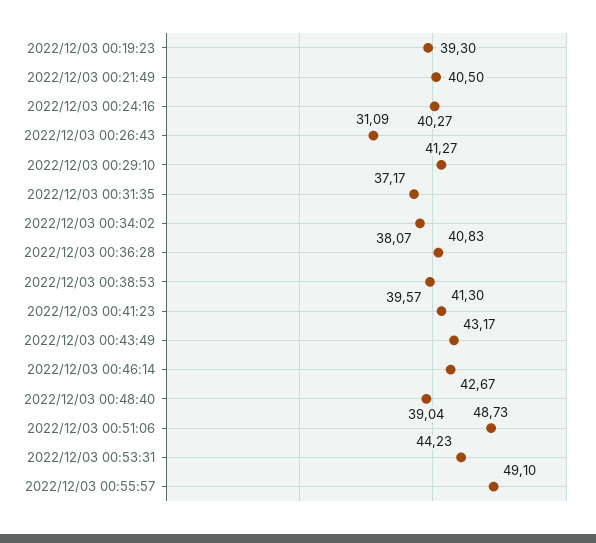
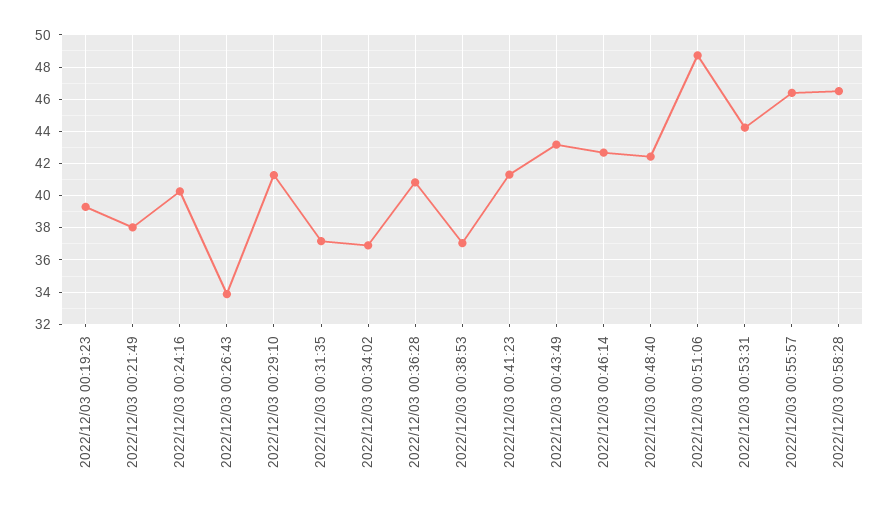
2022/12/03 00:21:49: 40.5 -> 38
2022/12/03 00:26:43: 31.09 -> 34
2022/12/03 00:34:02: 38.07 -> 37
2022/12/03 00:38:53: 39.57 -> 37
2022/12/03 00:48:40: 39.04 -> 42.5
2022/12/03 00:55:57: 49.1 -> 46.5
2022/12/03 00:58:28: none -> 46.5

